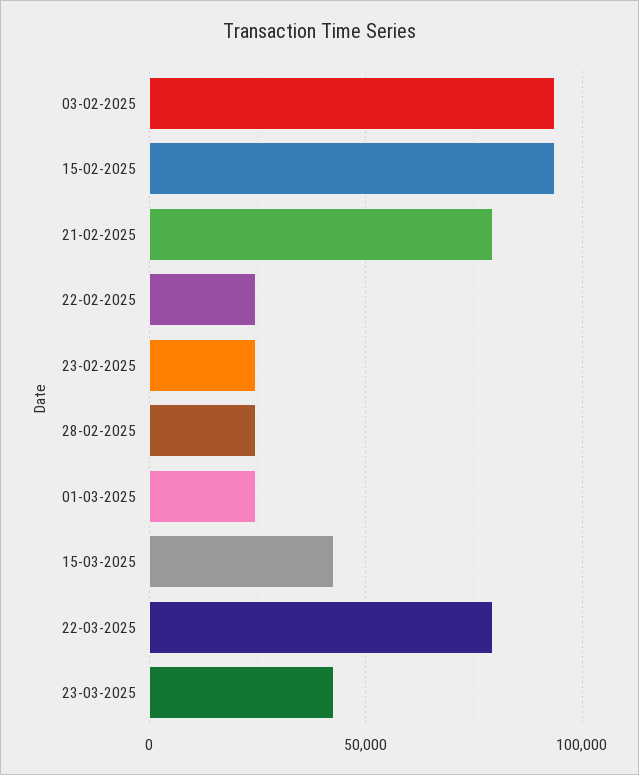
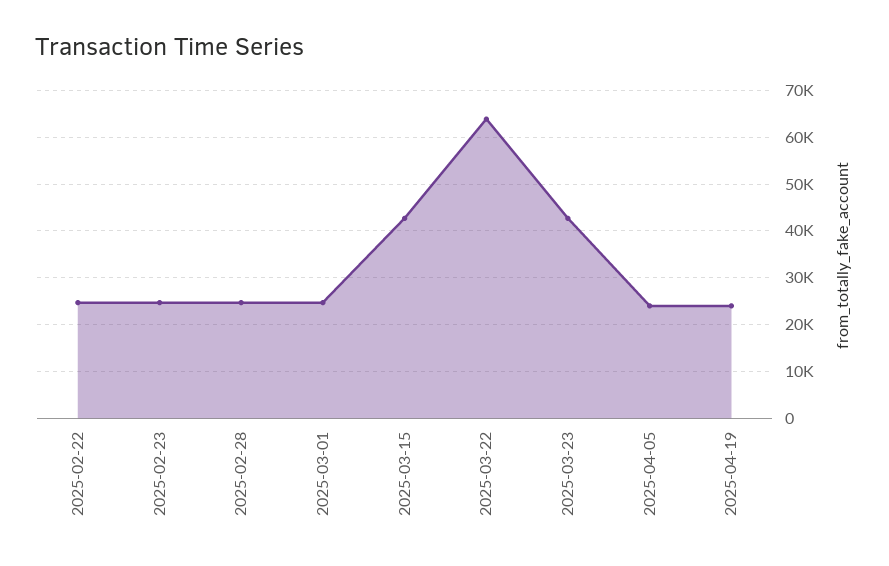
03-02-2025: 95000 -> none
15-02-2025: 95000 -> none
21-02-2025: 80000 -> none
22-03-2025: 80000 -> 64000
2025-04-05: none -> 24000
2025-04-19: none -> 24000

